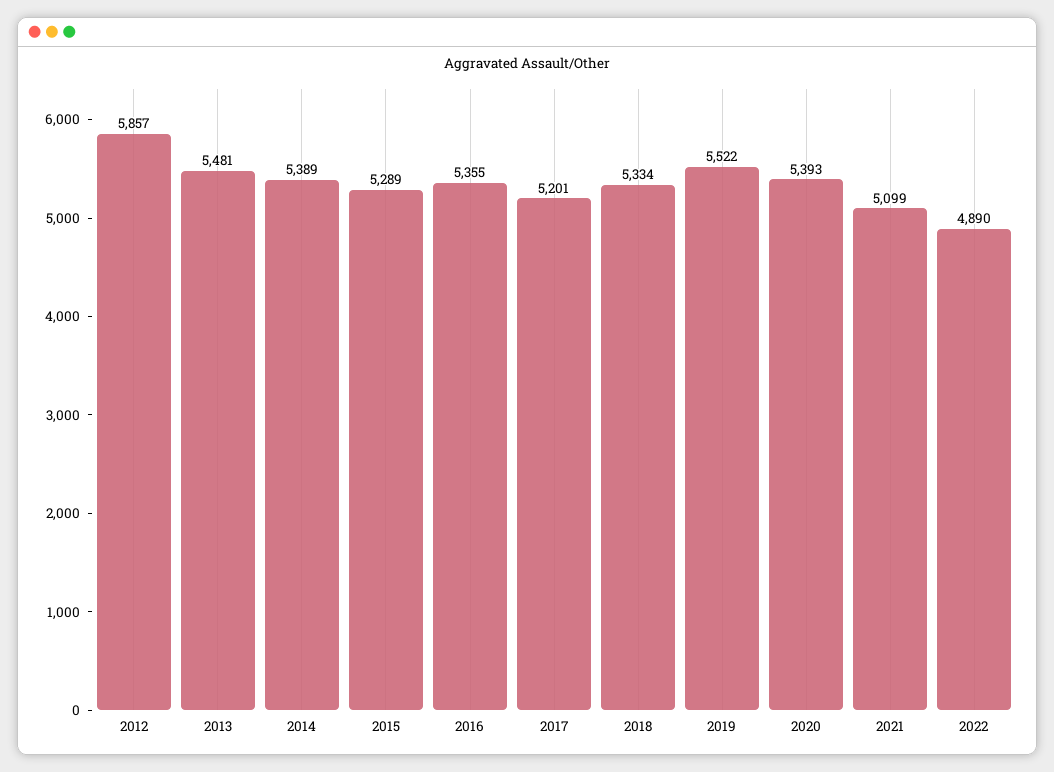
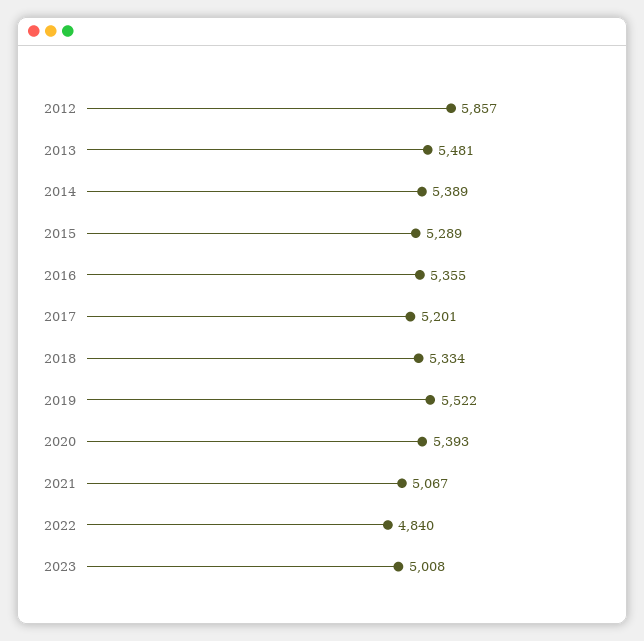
2021: 5099 -> 5067
2022: 4890 -> 4840
2023: none -> 5008

